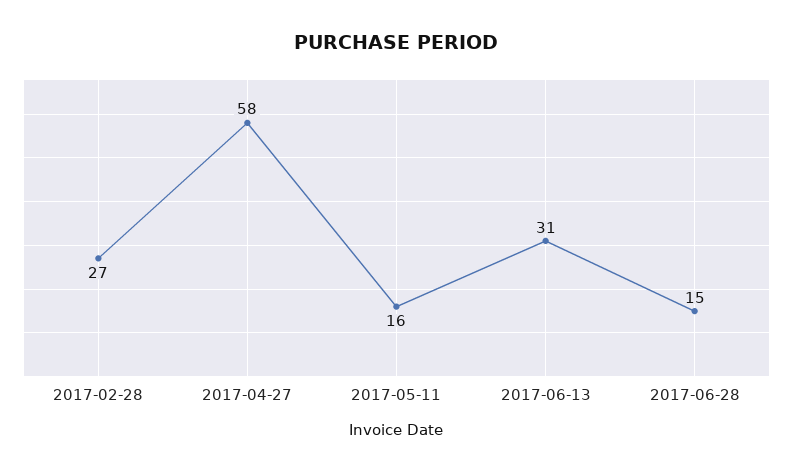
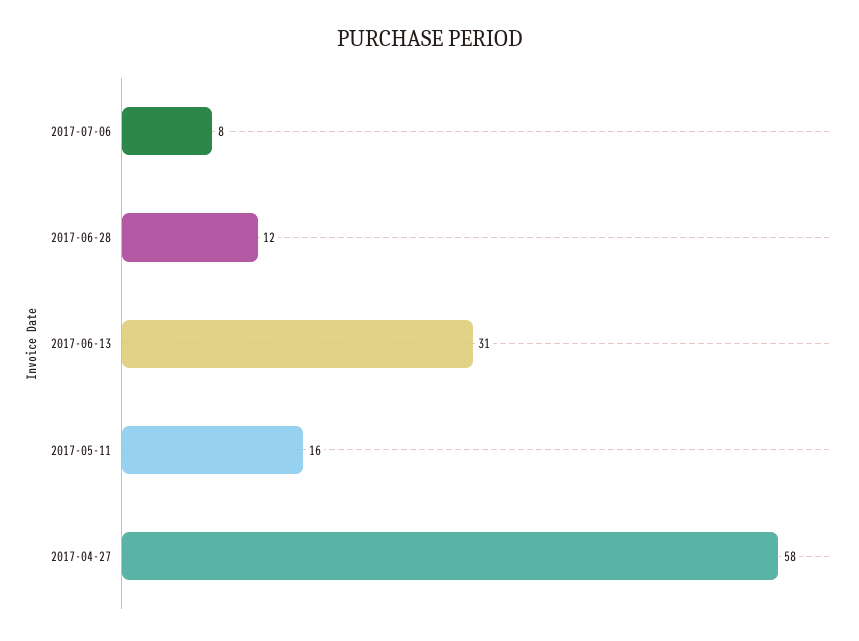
2017-02-28: 27 -> none
2017-06-28: 15 -> 12
2017-07-06: none -> 8

